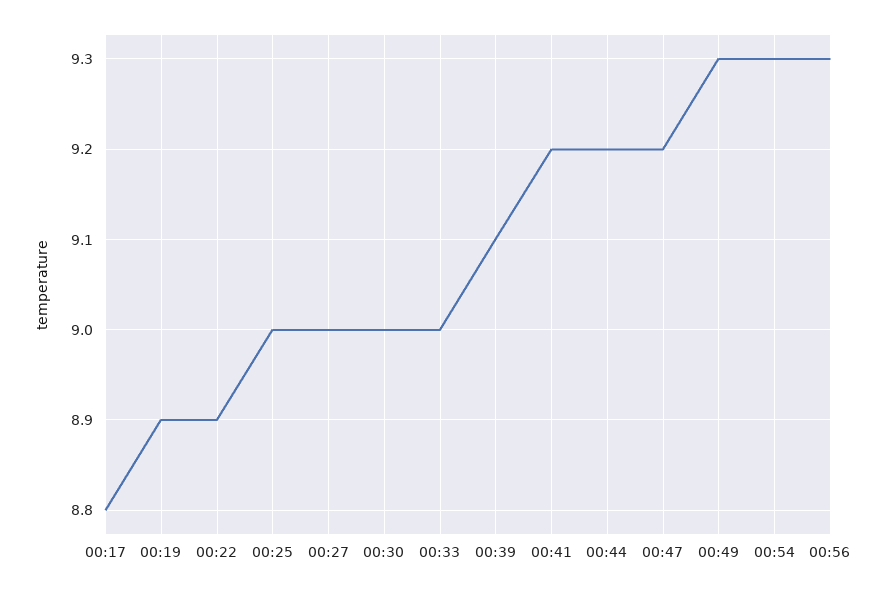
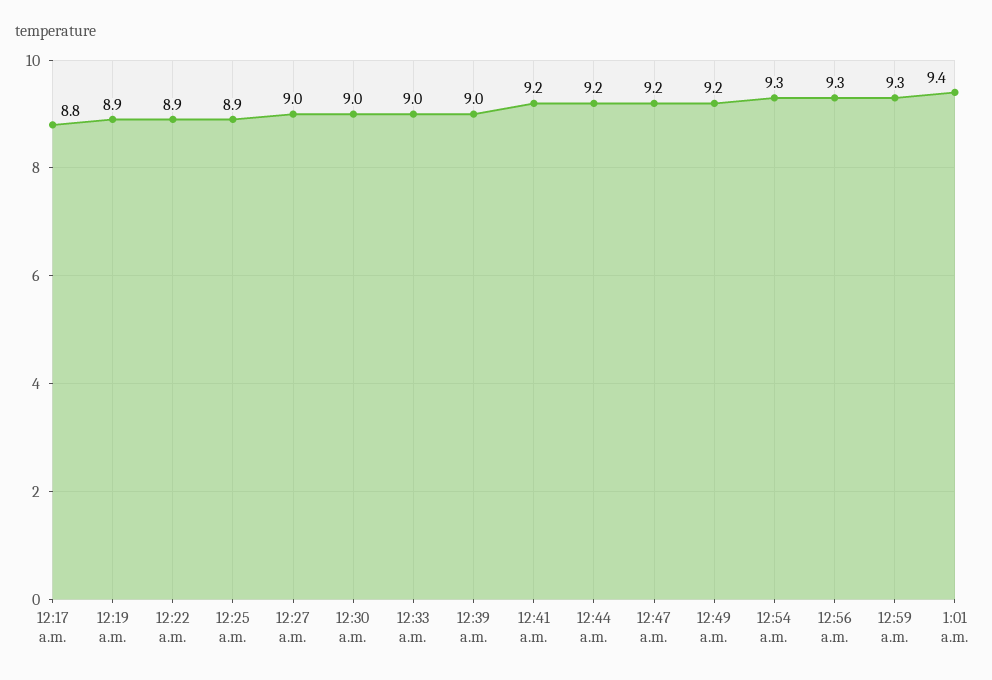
00:25: 9 -> 8.9
00:39: 9.1 -> 9
00:49: 9.3 -> 9.2
12:59 a.m.: none -> 9.3
1:01 a.m.: none -> 9.4

